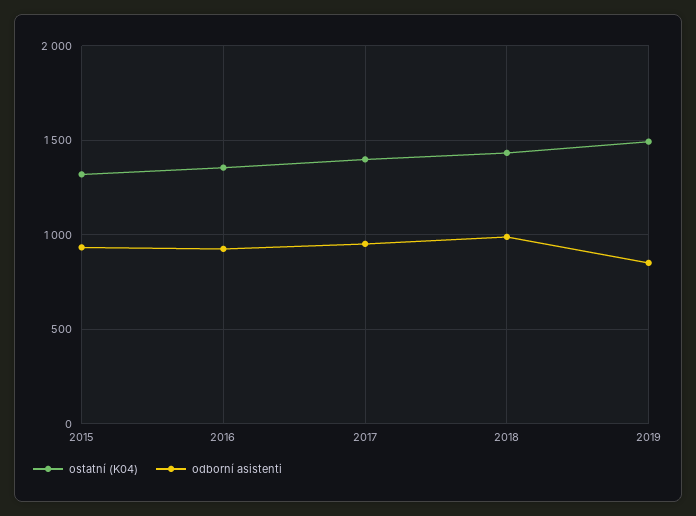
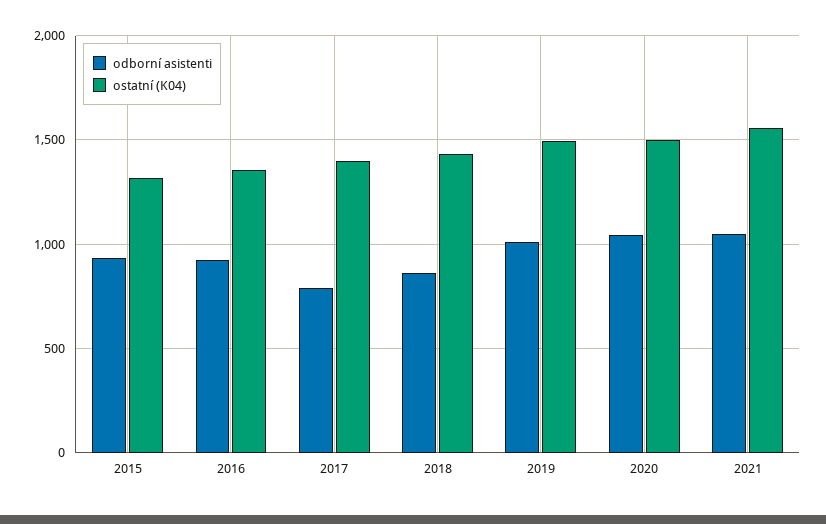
odborní asistenti, 2017: 950 -> 800
odborní asistenti, 2018: 1000 -> 850
odborní asistenti, 2019: 850 -> 1000
odborní asistenti, 2020: none -> 1050
ostatní (K04), 2020: none -> 1500
odborní asistenti, 2021: none -> 1050
ostatní (K04), 2021: none -> 1550

